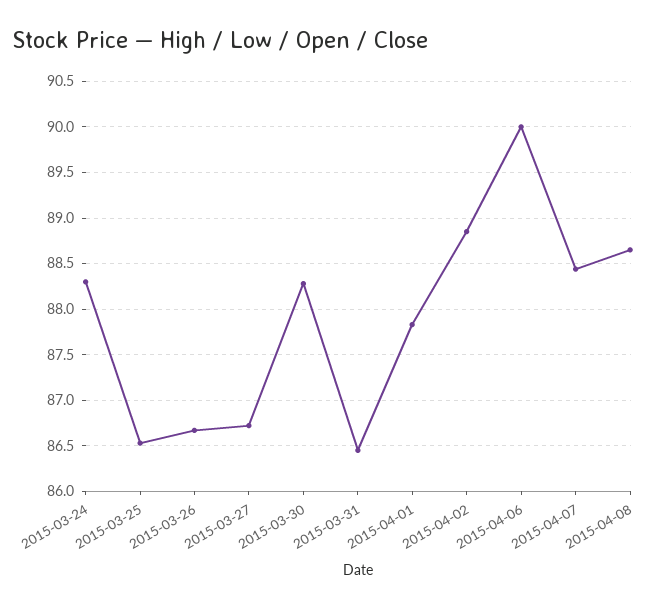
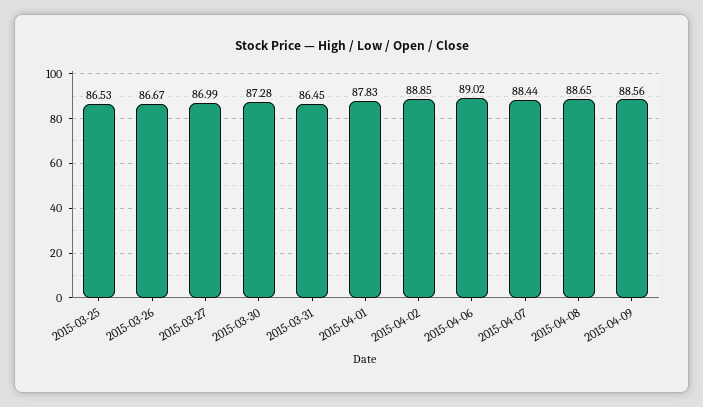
2015-03-24: 88.3 -> none
2015-03-27: 86.7 -> 86.99
2015-03-30: 88.3 -> 87.28
2015-04-06: 90 -> 89.02
2015-04-09: none -> 88.56

